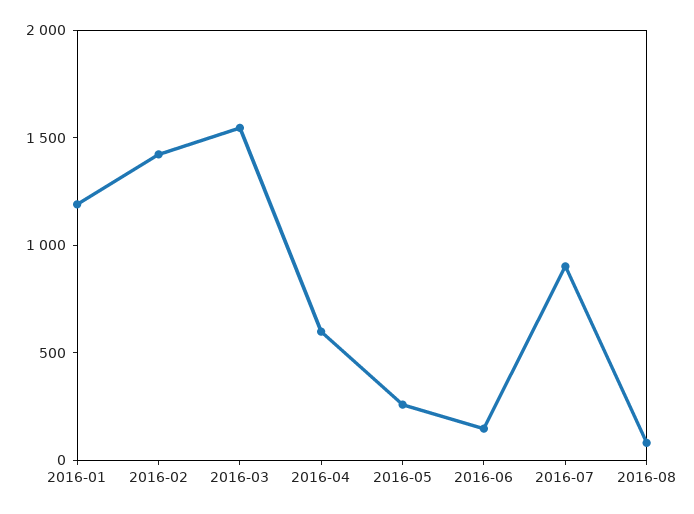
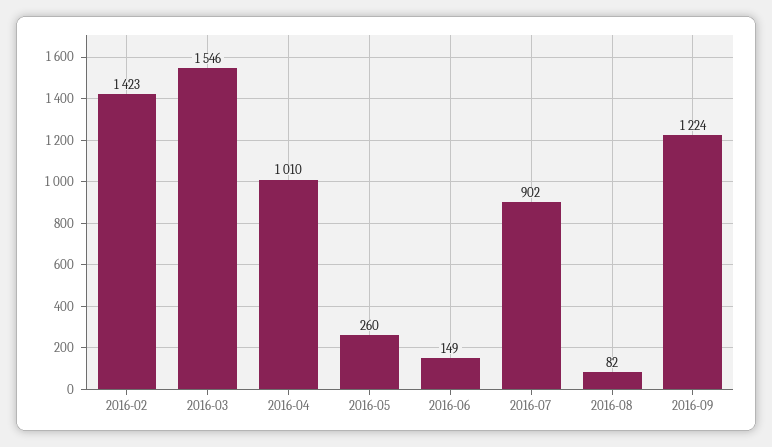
2016-01: 1200 -> none
2016-04: 600 -> 1010
2016-09: none -> 1224

